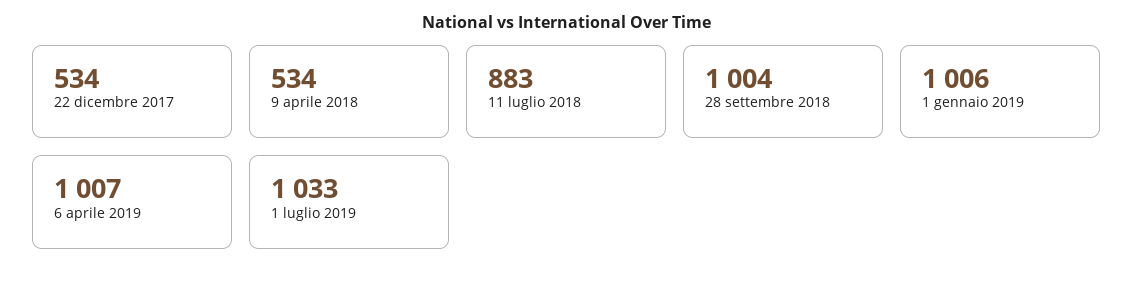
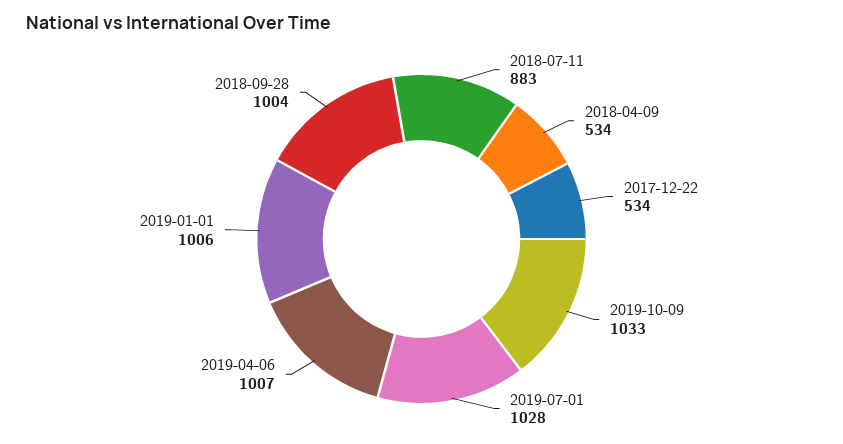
1 luglio 2019: 1033 -> 1028
2019-10-09: none -> 1033

